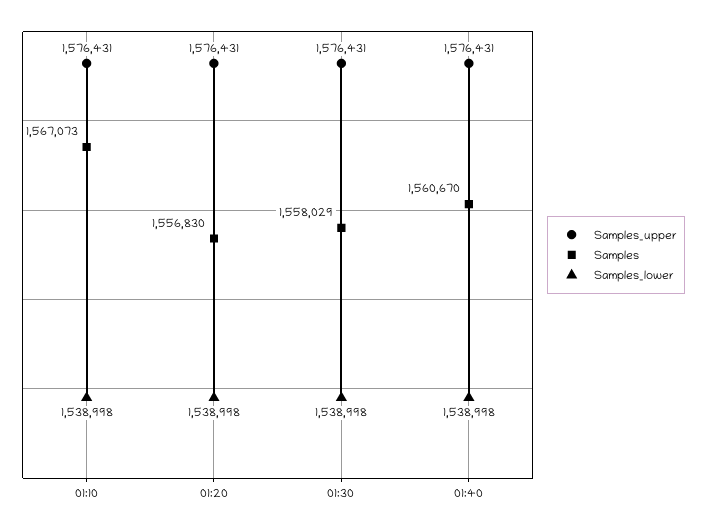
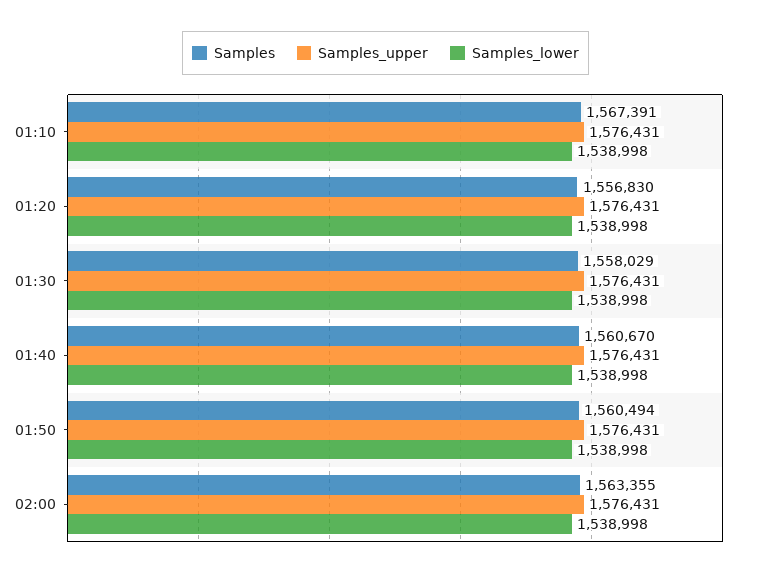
Samples, 01:10: 1567073 -> 1567391
Samples, 01:50: none -> 1560494
Samples_upper, 01:50: none -> 1576431
Samples_lower, 01:50: none -> 1538998
Samples, 02:00: none -> 1563355
Samples_upper, 02:00: none -> 1576431
Samples_lower, 02:00: none -> 1538998

